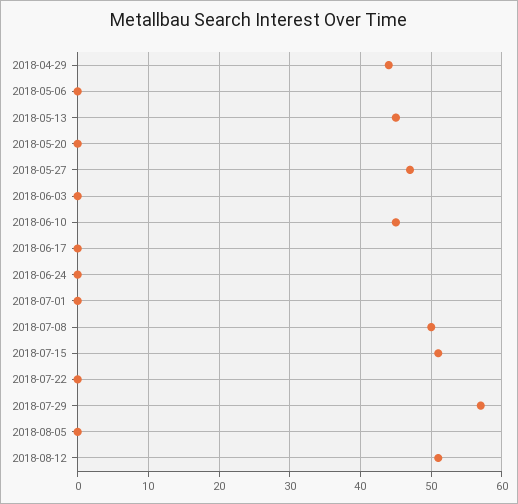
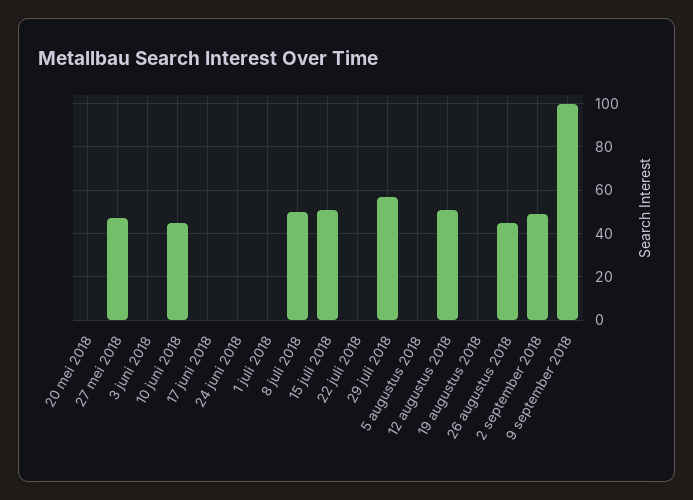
2018-04-29: 44 -> none
2018-05-06: 0 -> none
2018-05-13: 45 -> none
19 augustus 2018: none -> 0
26 augustus 2018: none -> 45
2 september 2018: none -> 50
9 september 2018: none -> 100

